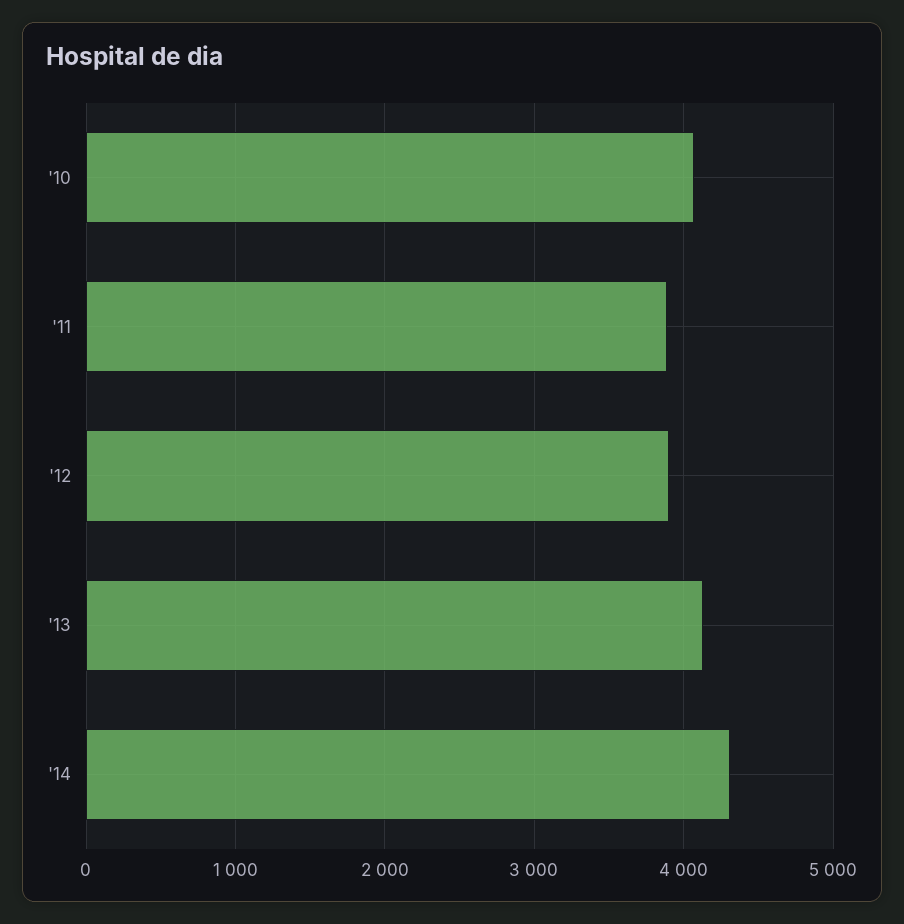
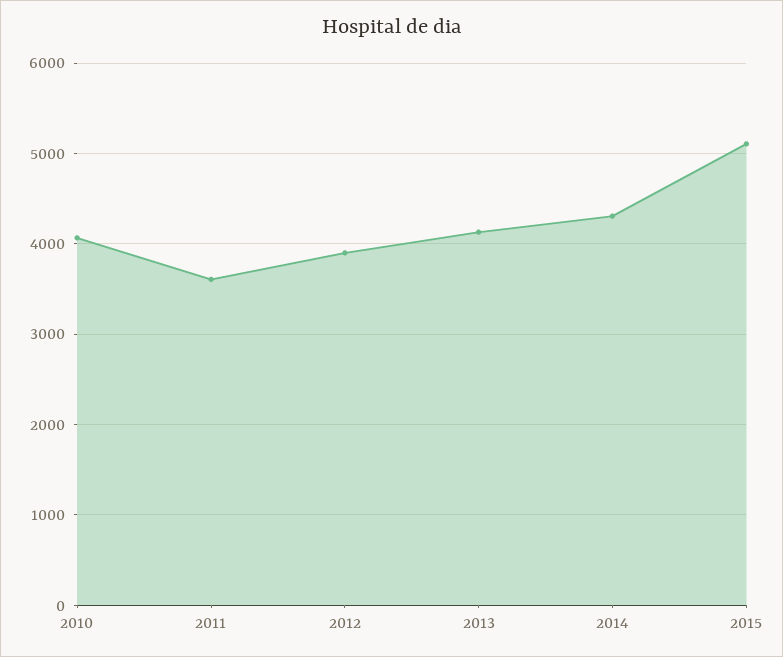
'11: 3900 -> 3600
2015: none -> 5100

